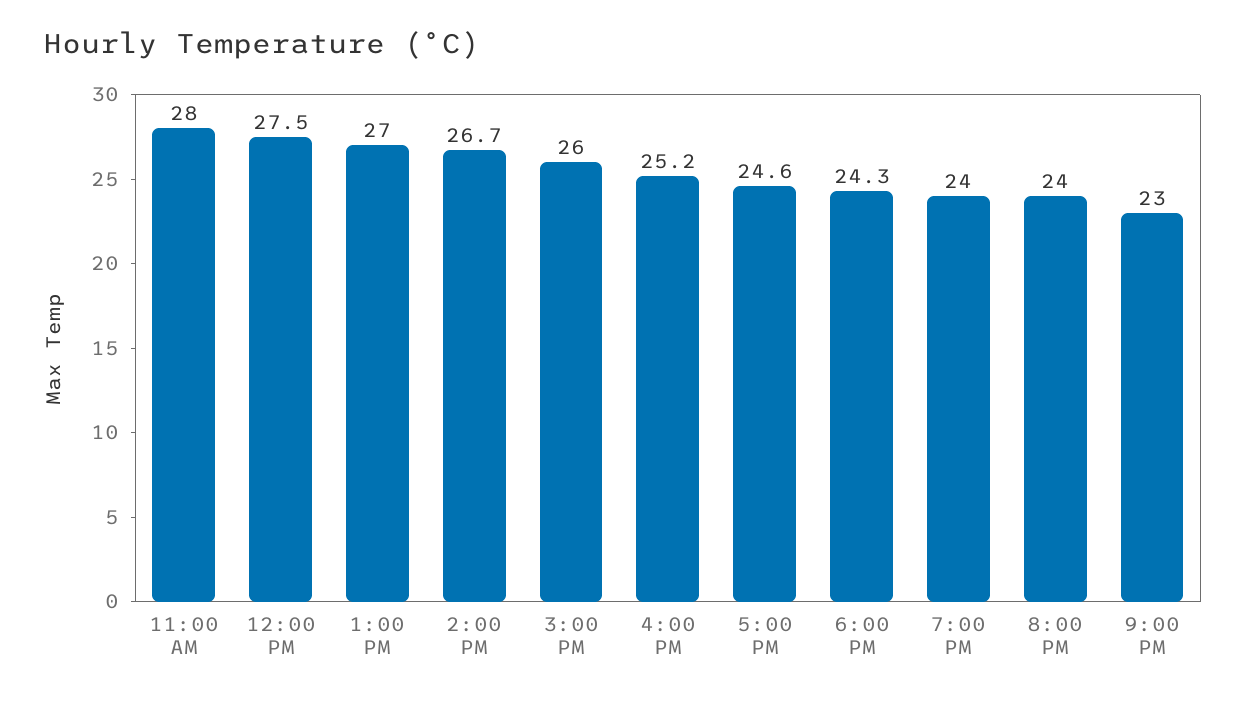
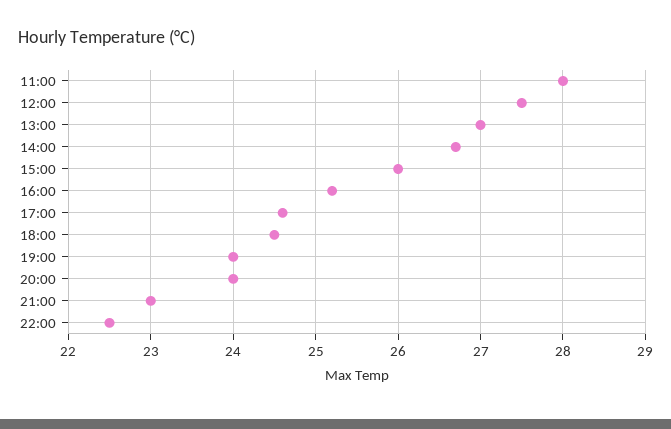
6:00 PM: 24.3 -> 24.5
22:00: none -> 22.5

